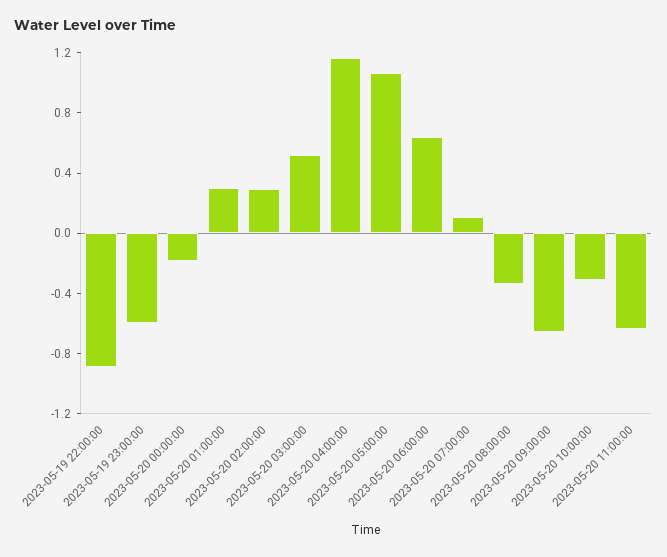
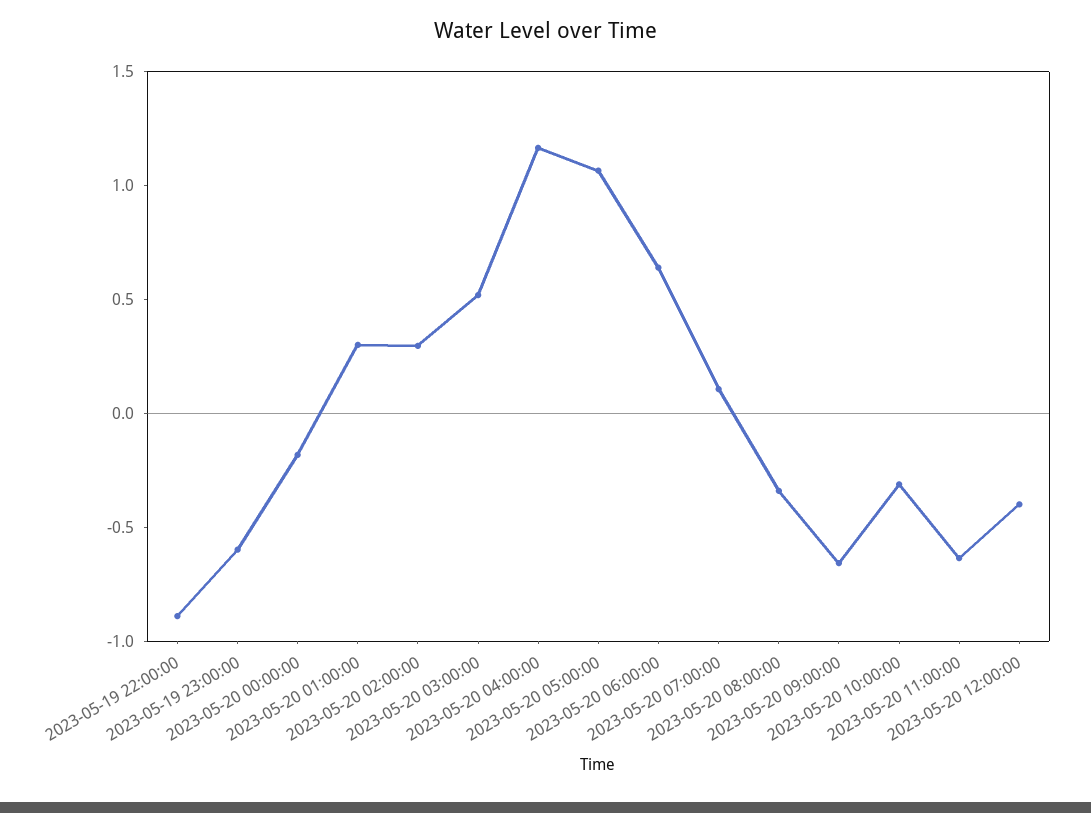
2023-05-20 12:00:00: none -> -0.4

